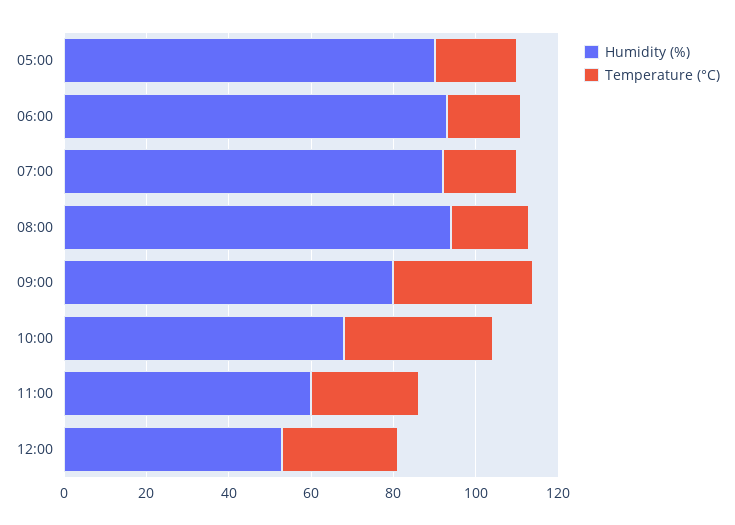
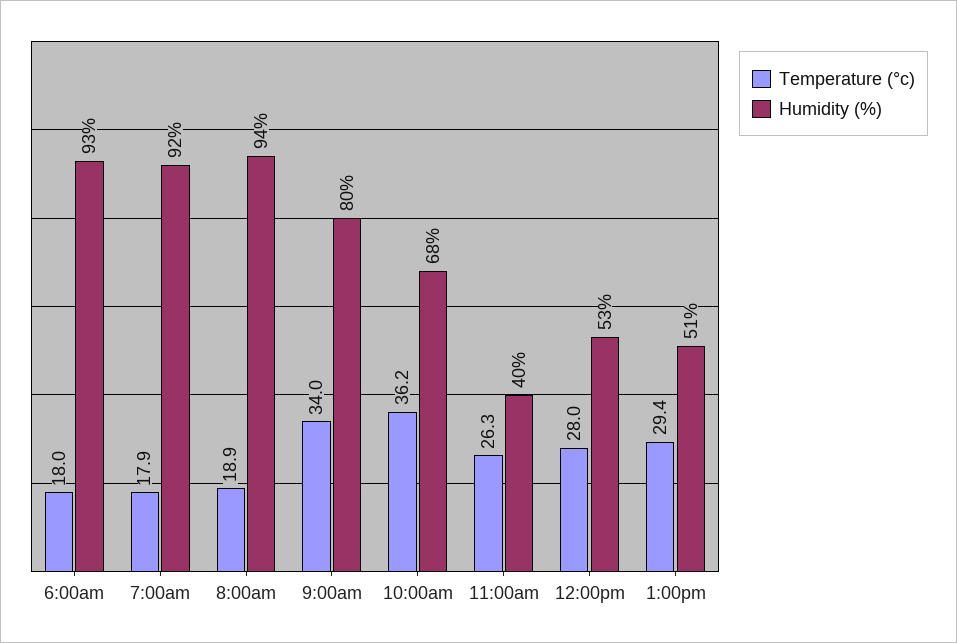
Humidity (%), 05:00: 90 -> none
Temperature (°C), 05:00: 20 -> none
Humidity (%), 11:00: 60 -> 40
Temperature (°C), 1:00pm: none -> 29.4
Humidity (%), 1:00pm: none -> 51

